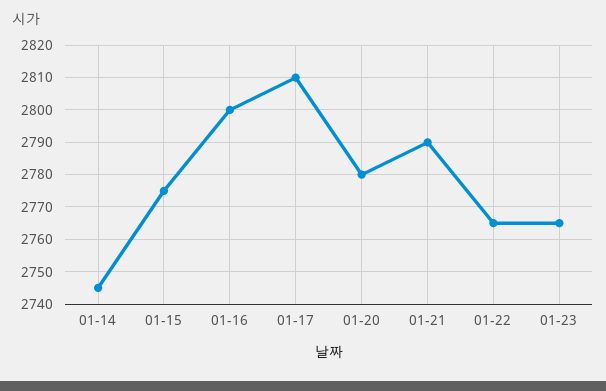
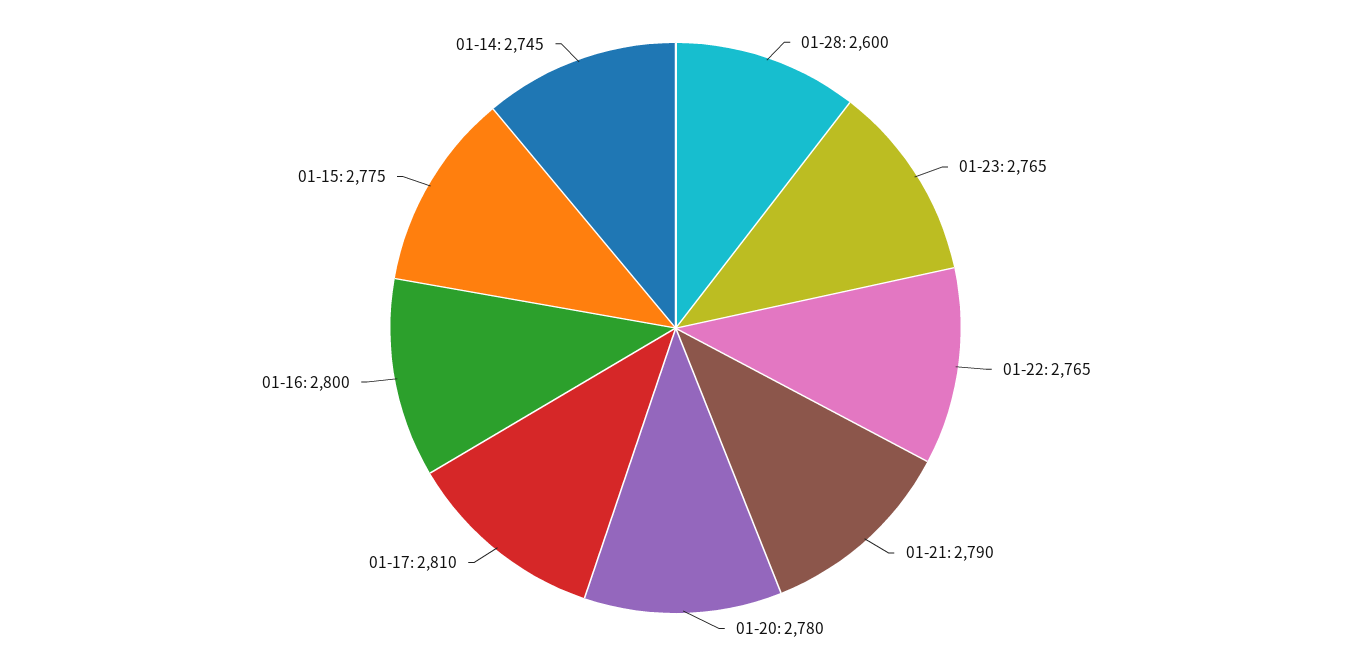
01-28: none -> 2600

